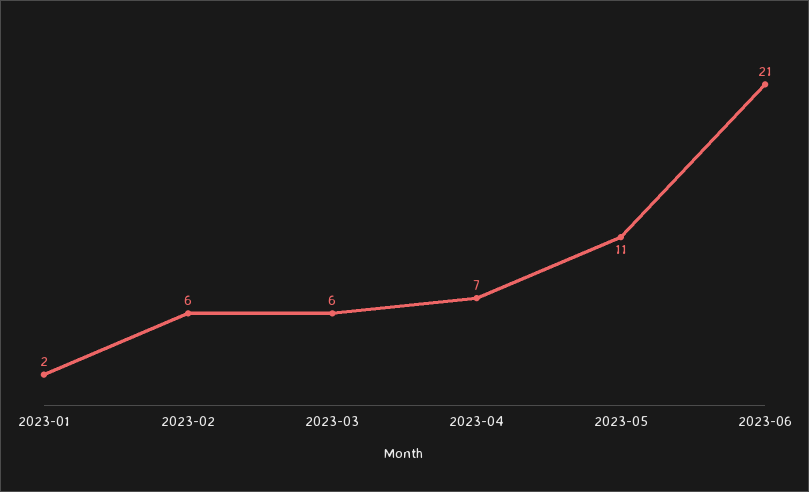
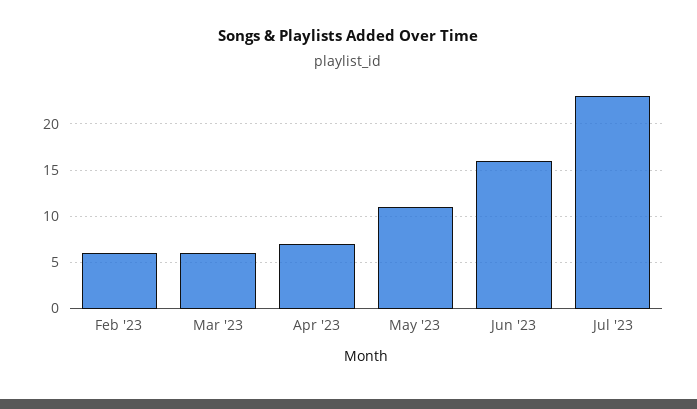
2023-01: 2 -> none
2023-06: 21 -> 16
Jul '23: none -> 23

